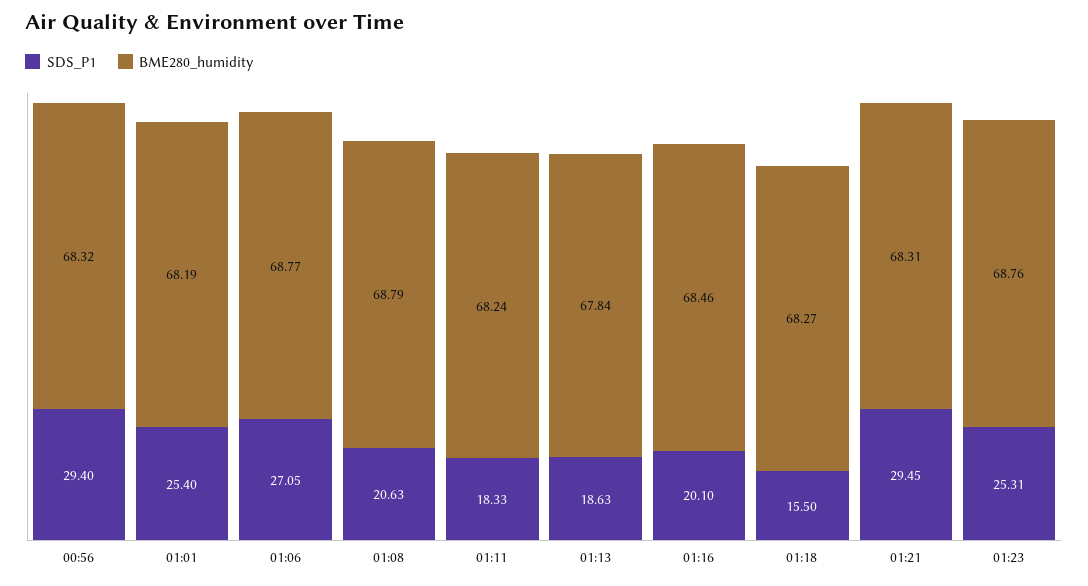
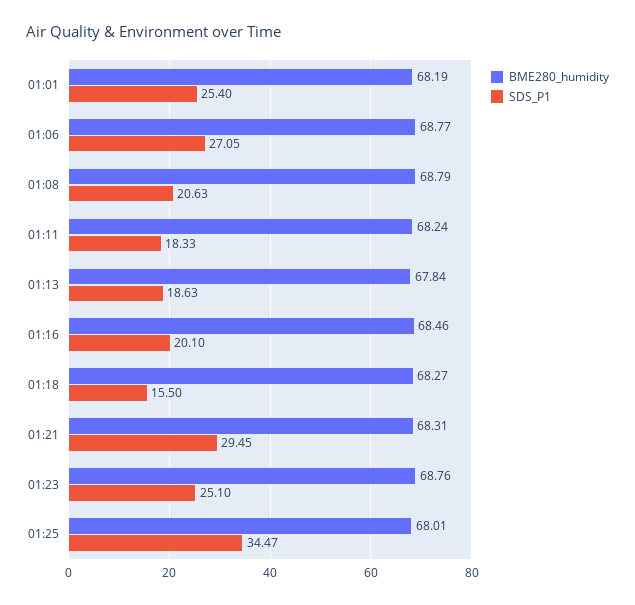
SDS_P1, 00:56: 29.4 -> none
BME280_humidity, 00:56: 68.32 -> none
SDS_P1, 01:23: 25.31 -> 25.1
BME280_humidity, 01:25: none -> 68.01
SDS_P1, 01:25: none -> 34.47

